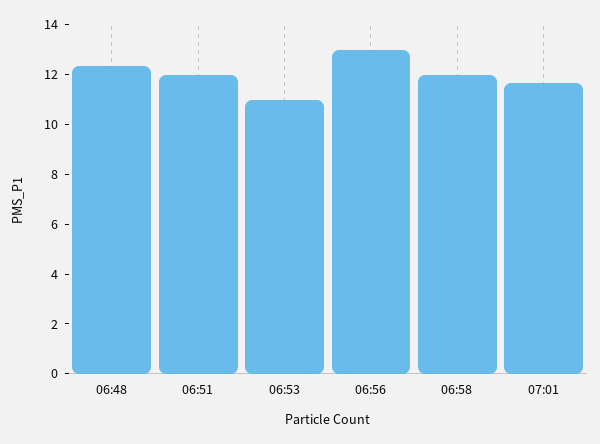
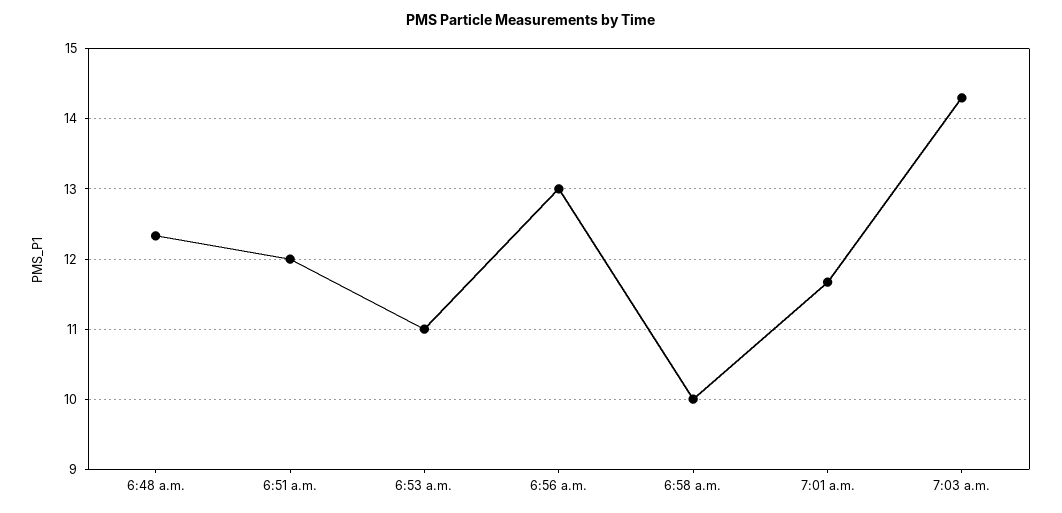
06:58: 12 -> 10
7:03 a.m.: none -> 14.3

